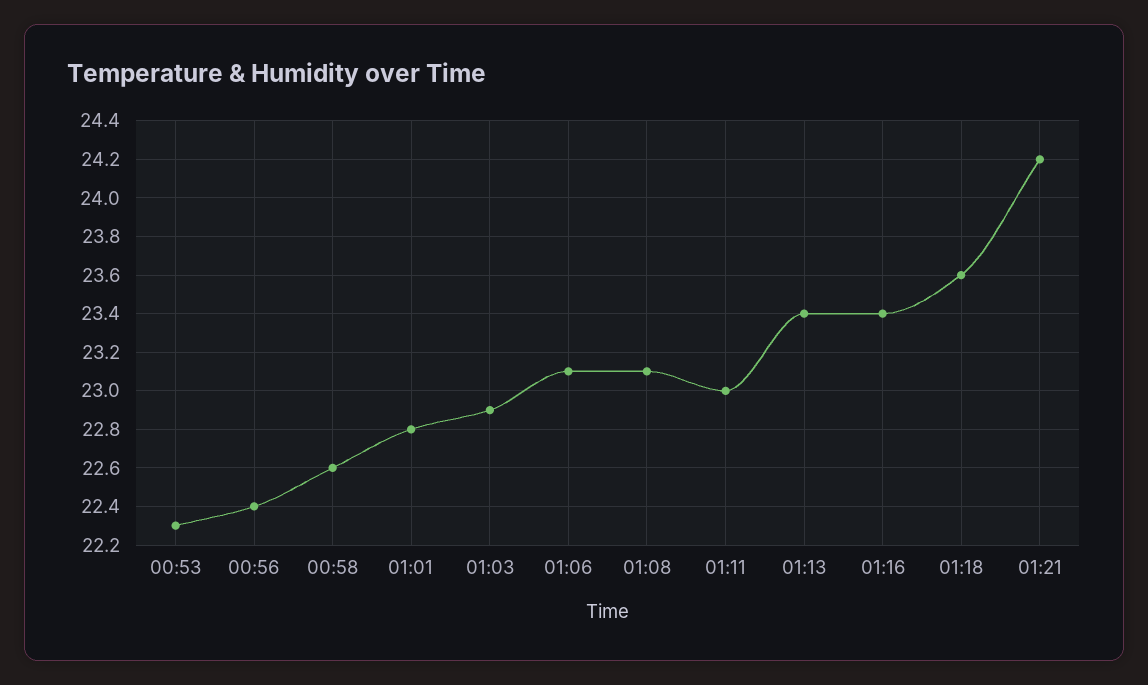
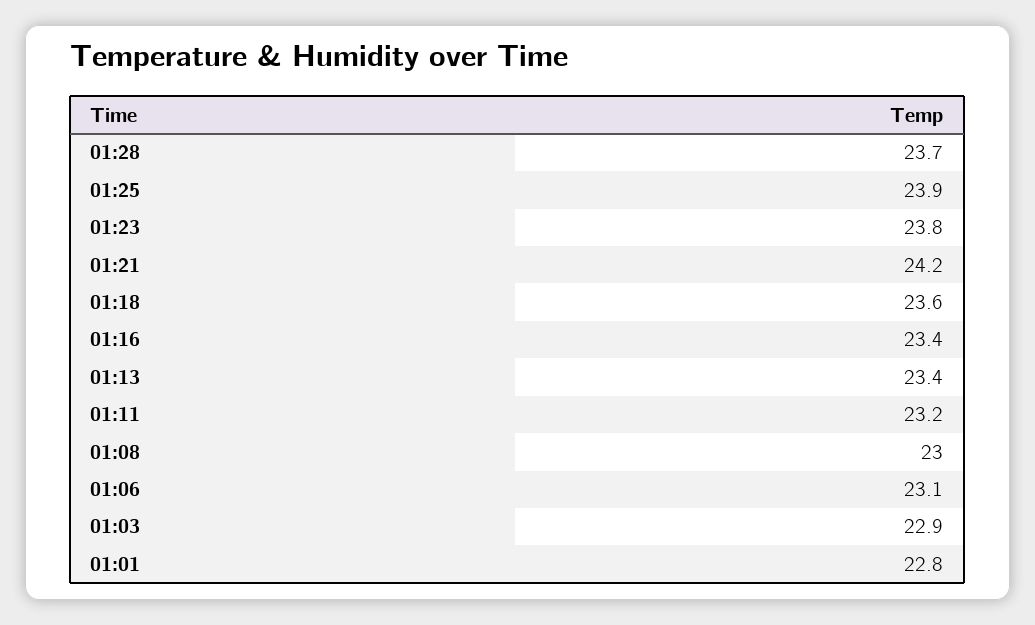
00:53: 22.3 -> none
00:56: 22.4 -> none
00:58: 22.6 -> none
01:08: 23.1 -> 23
01:11: 23 -> 23.2
01:28: none -> 23.7
01:25: none -> 23.9
01:23: none -> 23.8

